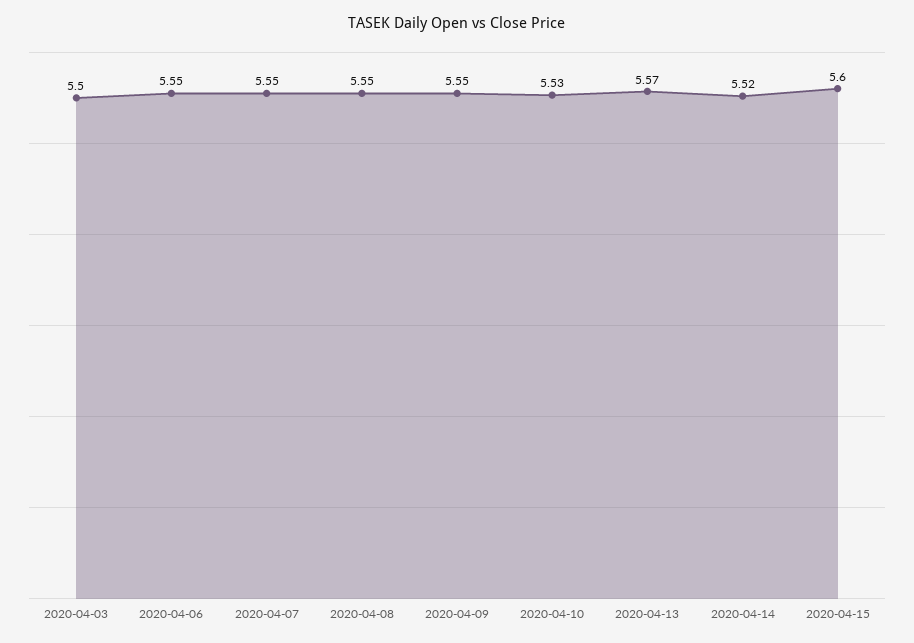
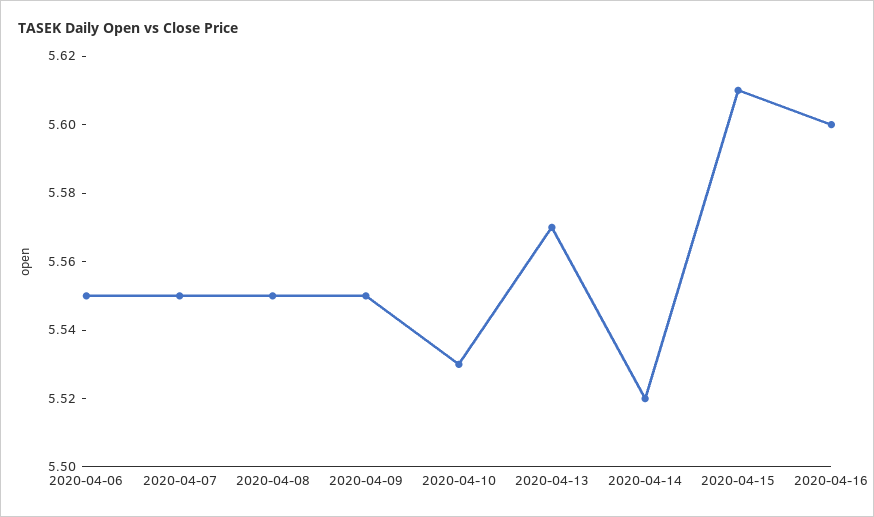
2020-04-03: 5.5 -> none
2020-04-15: 5.6 -> 5.61
2020-04-16: none -> 5.6

